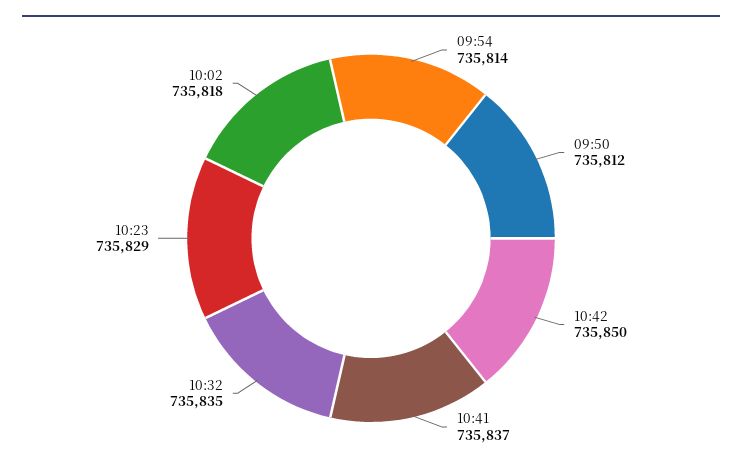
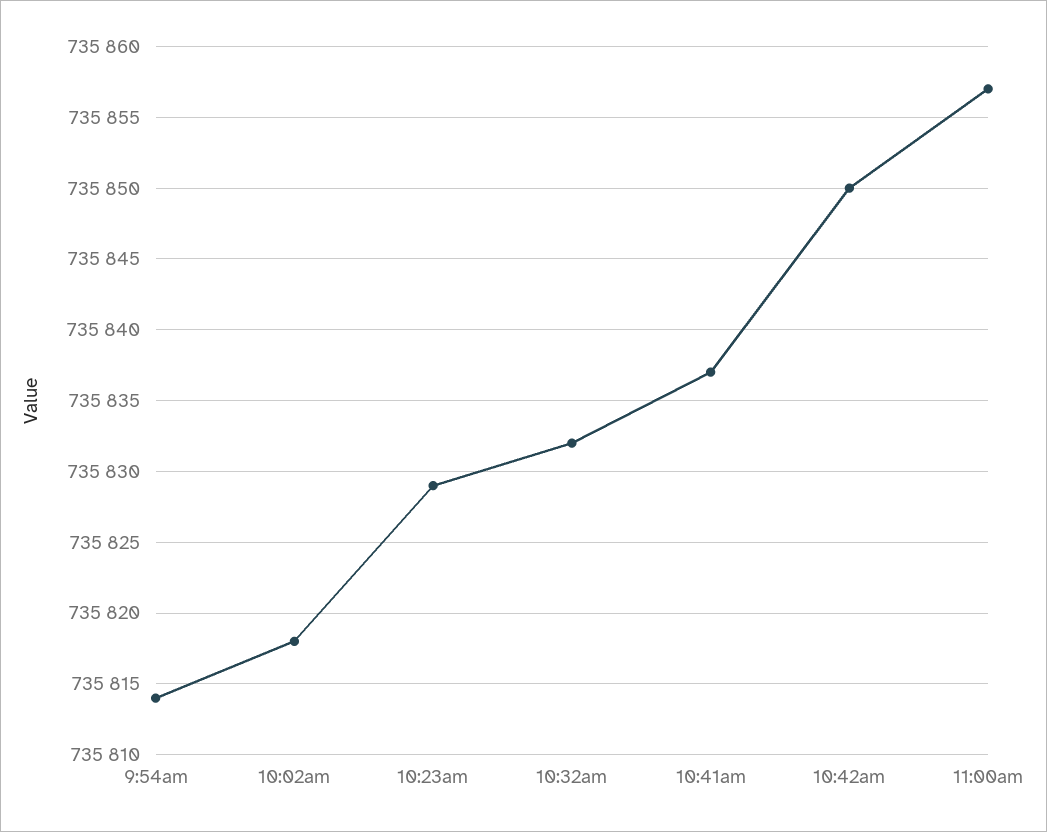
09:50: 735812 -> none
10:32: 735835 -> 735832
11:00am: none -> 735857

